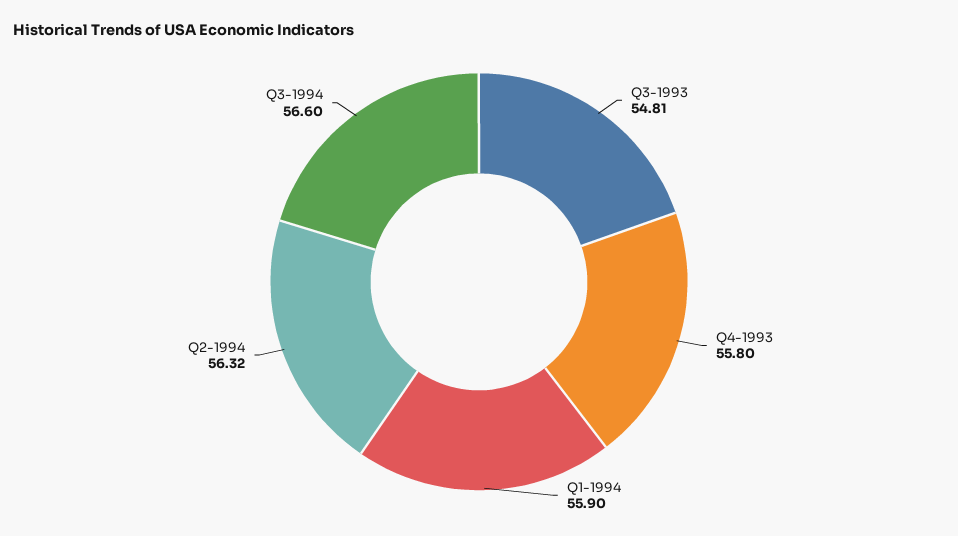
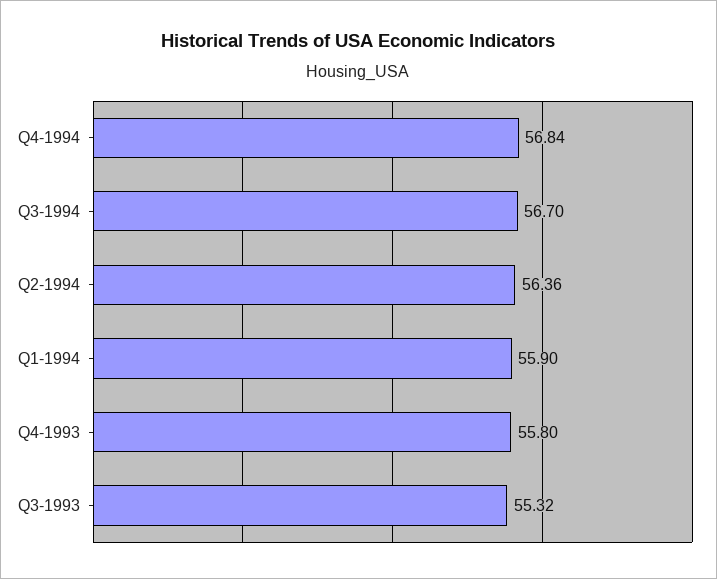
Q3-1993: 54.81 -> 55.32
Q2-1994: 56.32 -> 56.36
Q3-1994: 56.6 -> 56.7
Q4-1994: none -> 56.84

